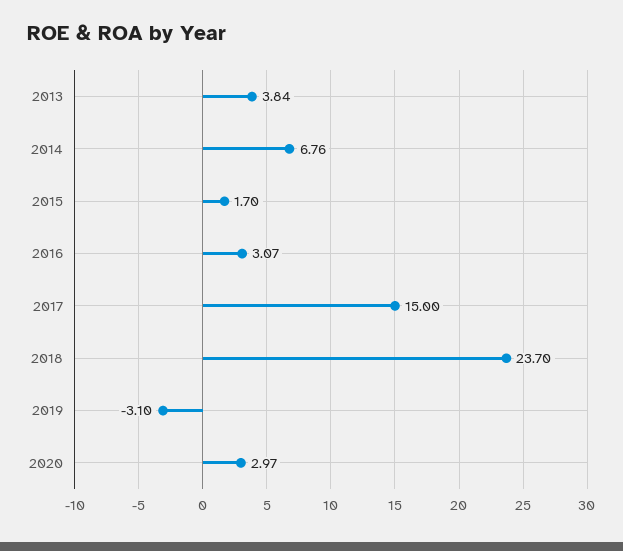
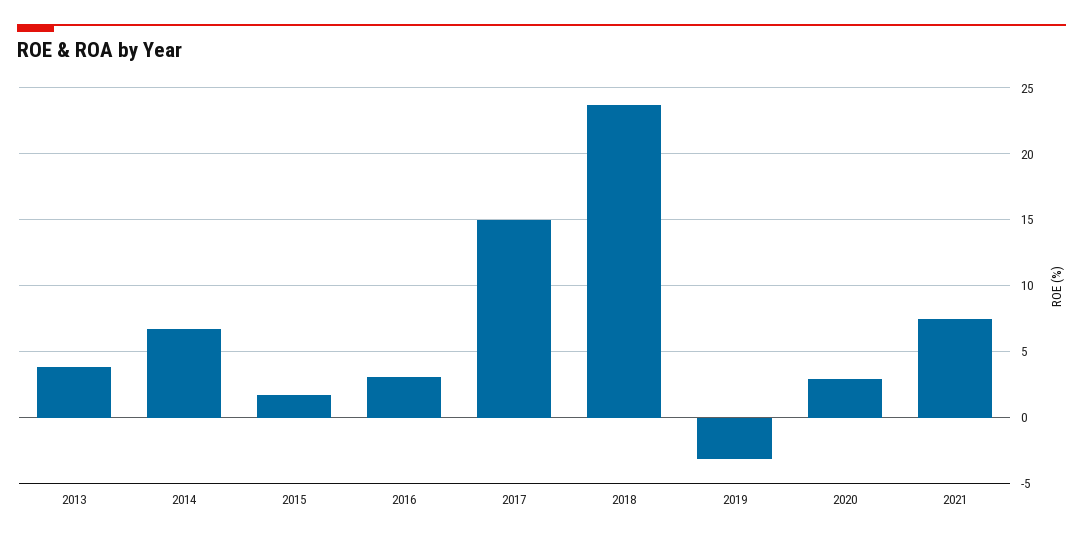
2021: none -> 7.5

